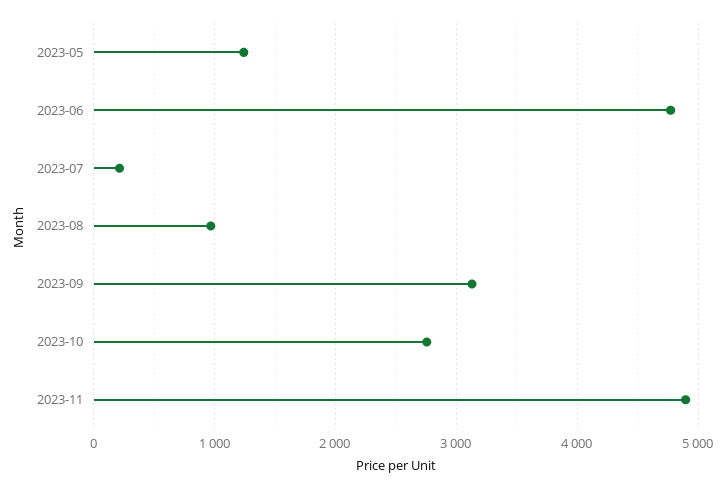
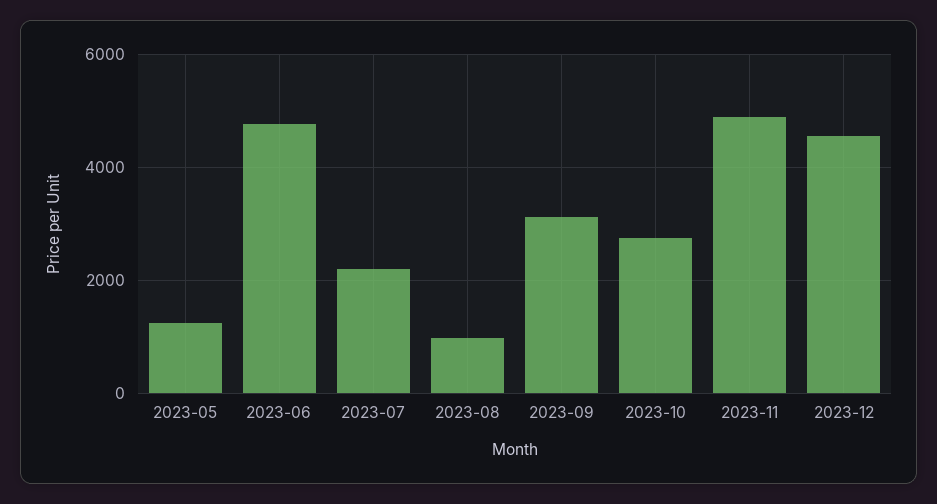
2023-07: 200 -> 2200
2023-12: none -> 4600

